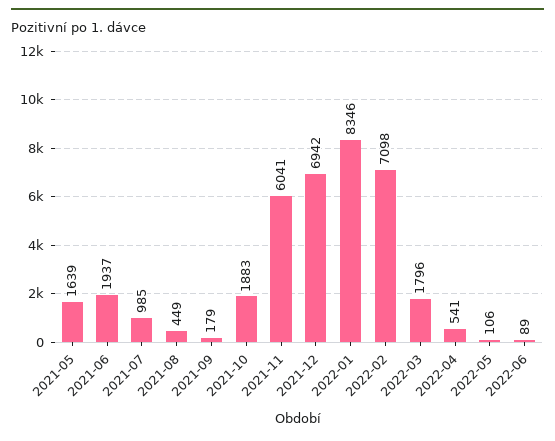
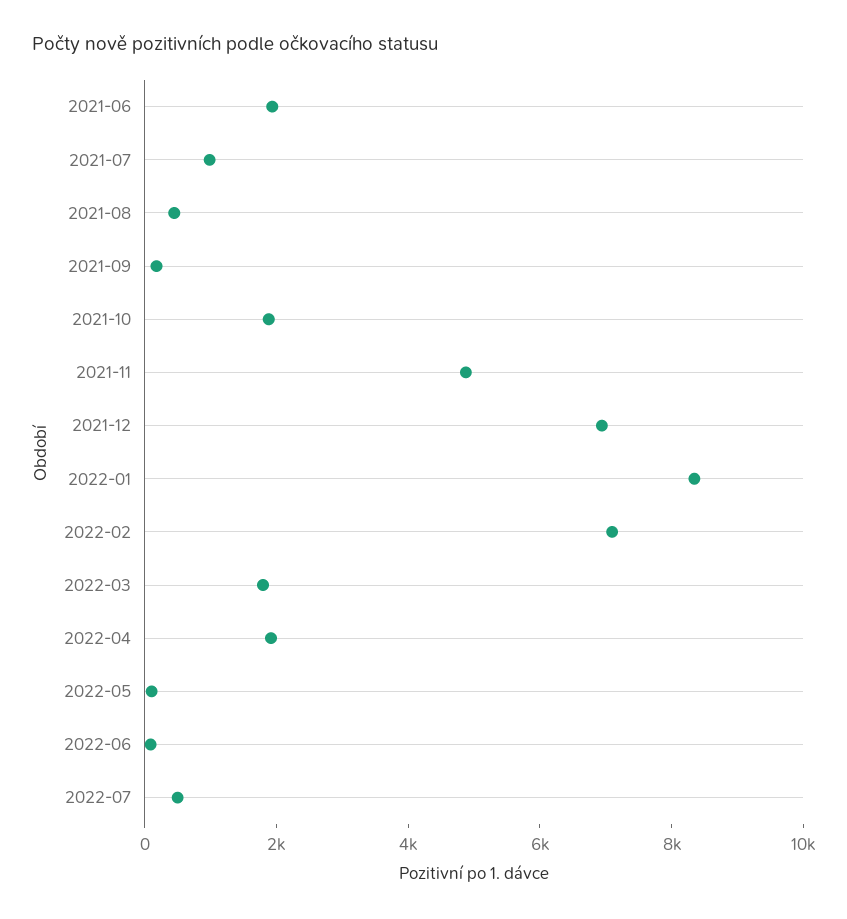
2021-05: 1639 -> none
2021-11: 6041 -> 5000
2022-04: 541 -> 2000
2022-07: none -> 500

